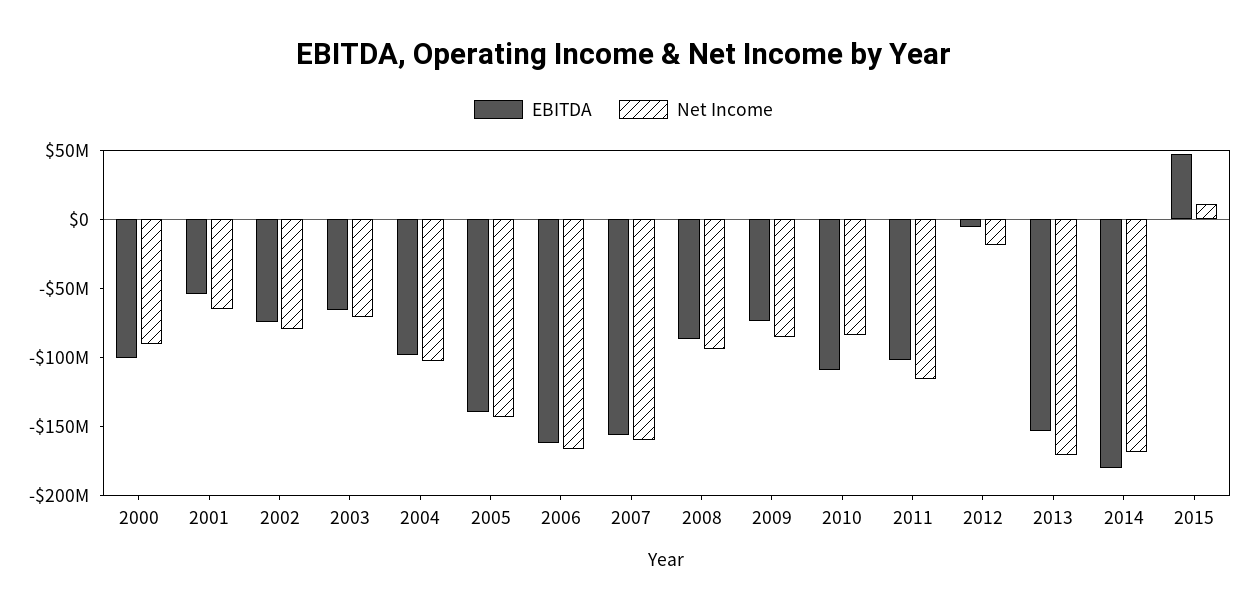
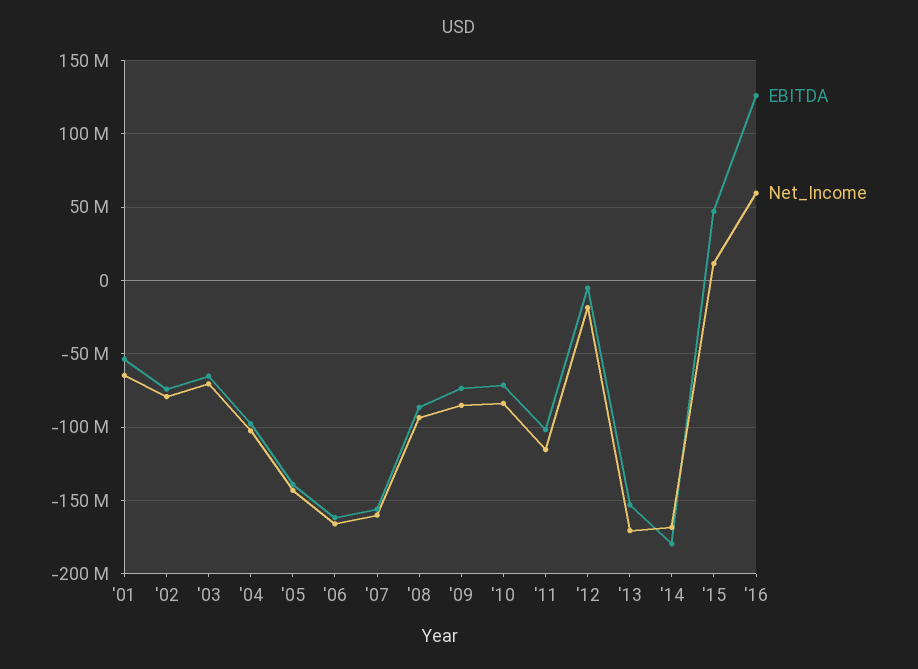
EBITDA, 2000: -100000000 -> none
Net Income, 2000: -90000000 -> none
EBITDA, 2010: -110000000 -> -70000000
EBITDA, '16: none -> 125000000
Net Income, '16: none -> 60000000

